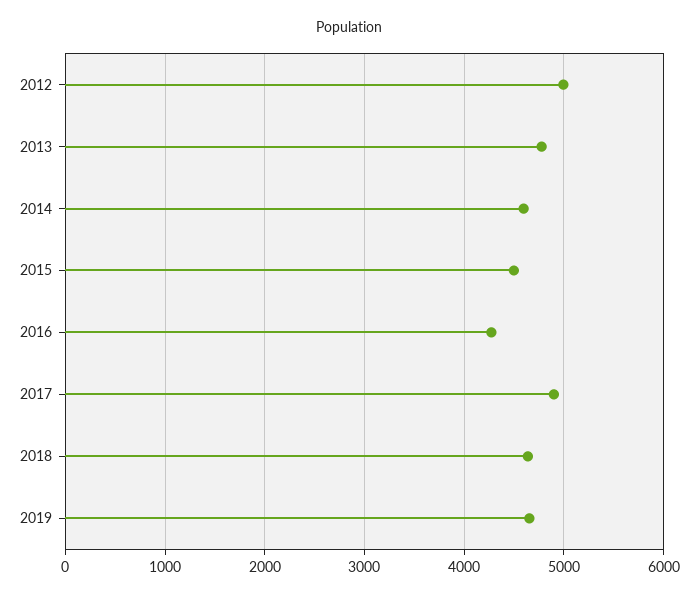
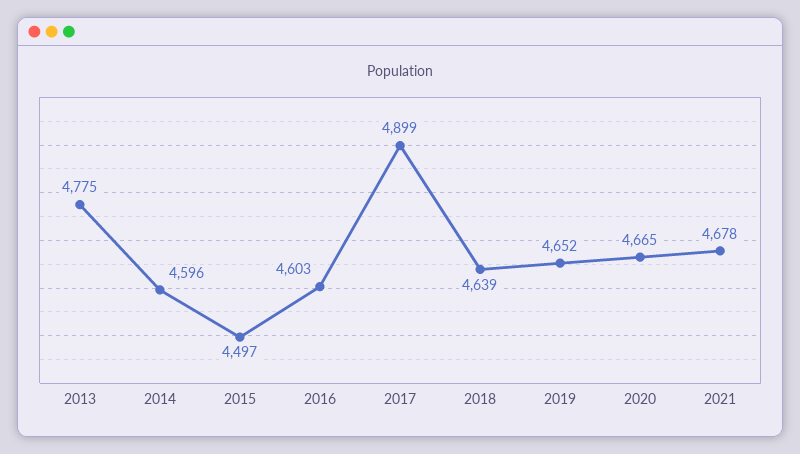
2012: 5000 -> none
2016: 4300 -> 4603
2020: none -> 4665
2021: none -> 4678

